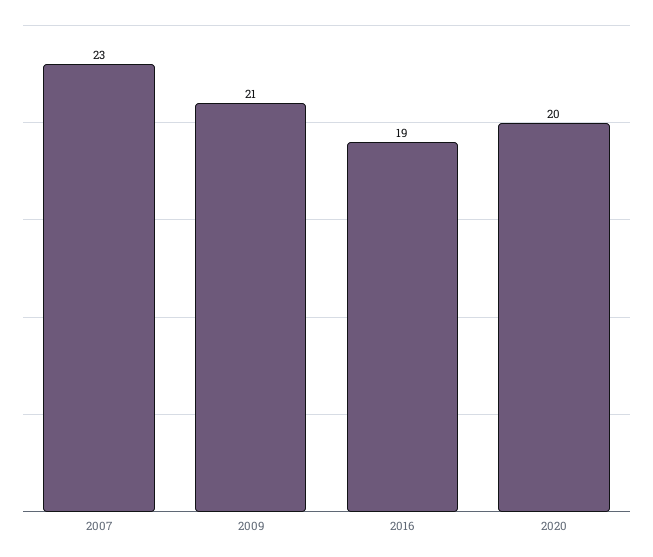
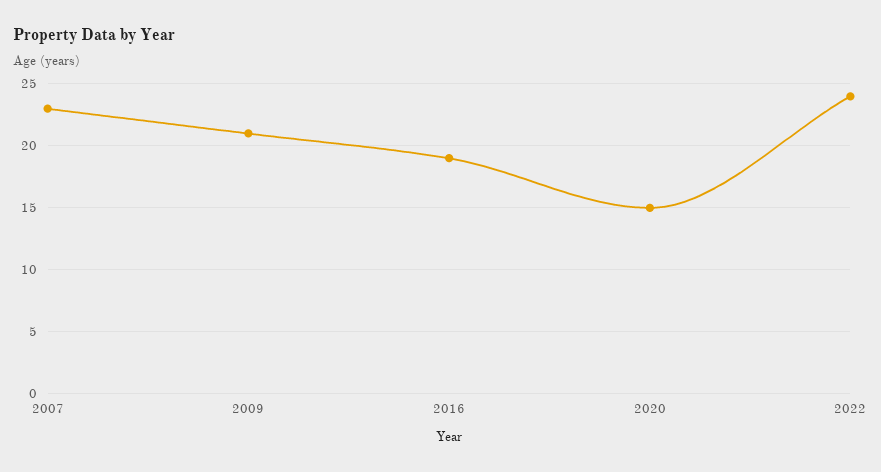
2020: 20 -> 15
2022: none -> 24

